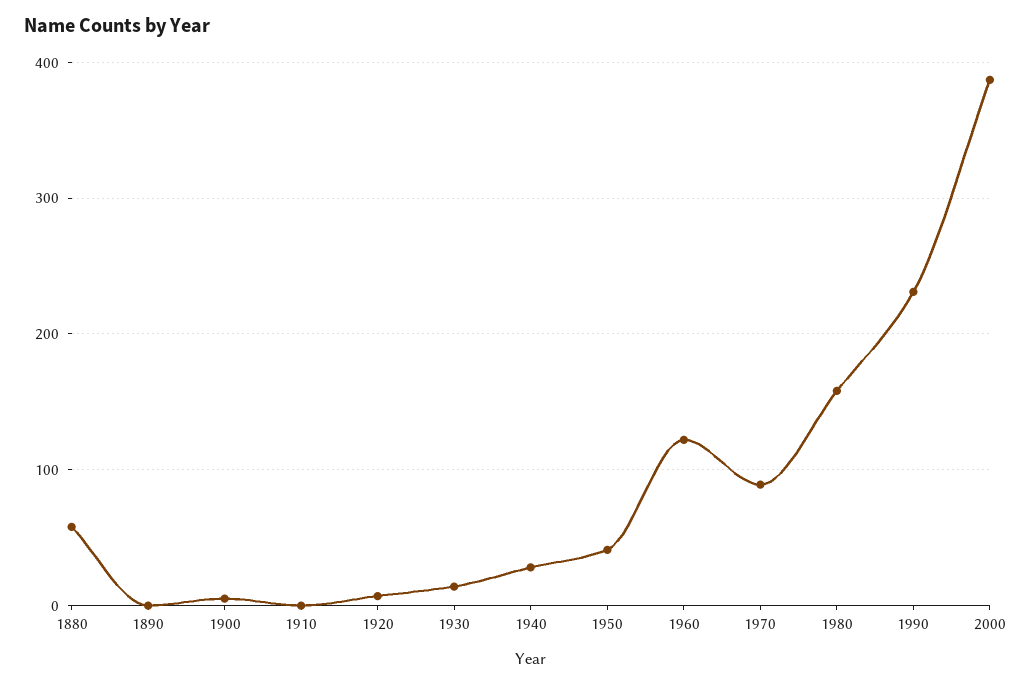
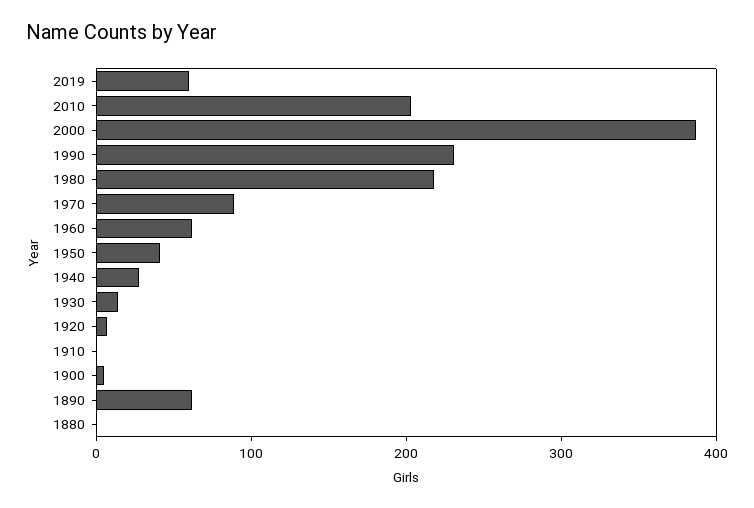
1880: 60 -> 0
1890: 0 -> 60
1960: 120 -> 60
1980: 160 -> 220
2019: none -> 60
2010: none -> 200

